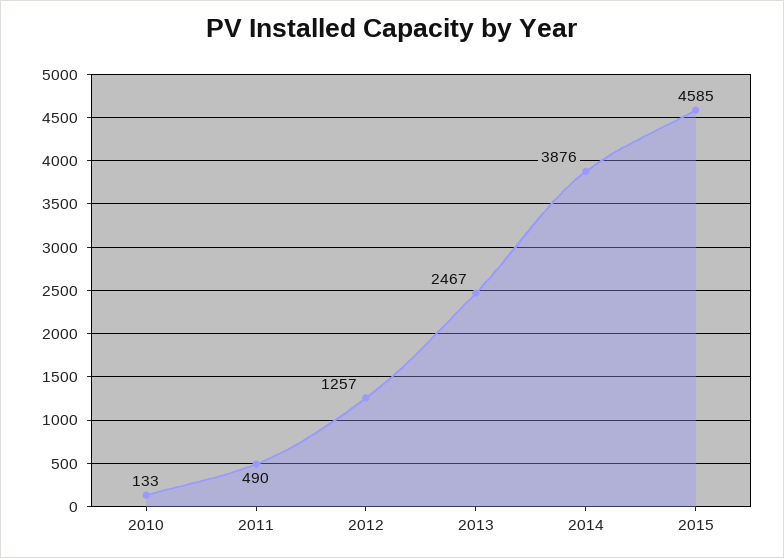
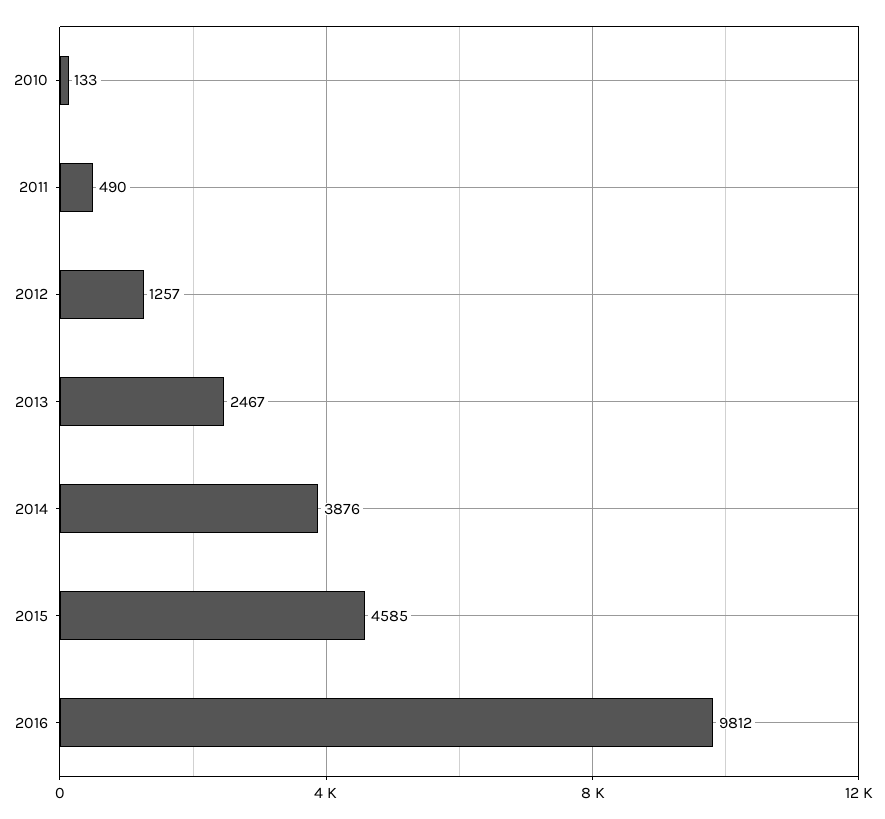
2016: none -> 9812

